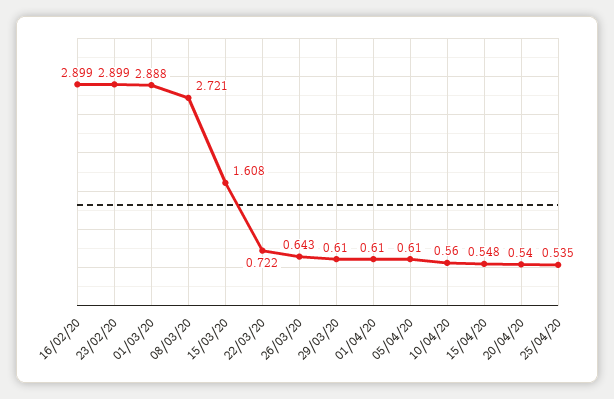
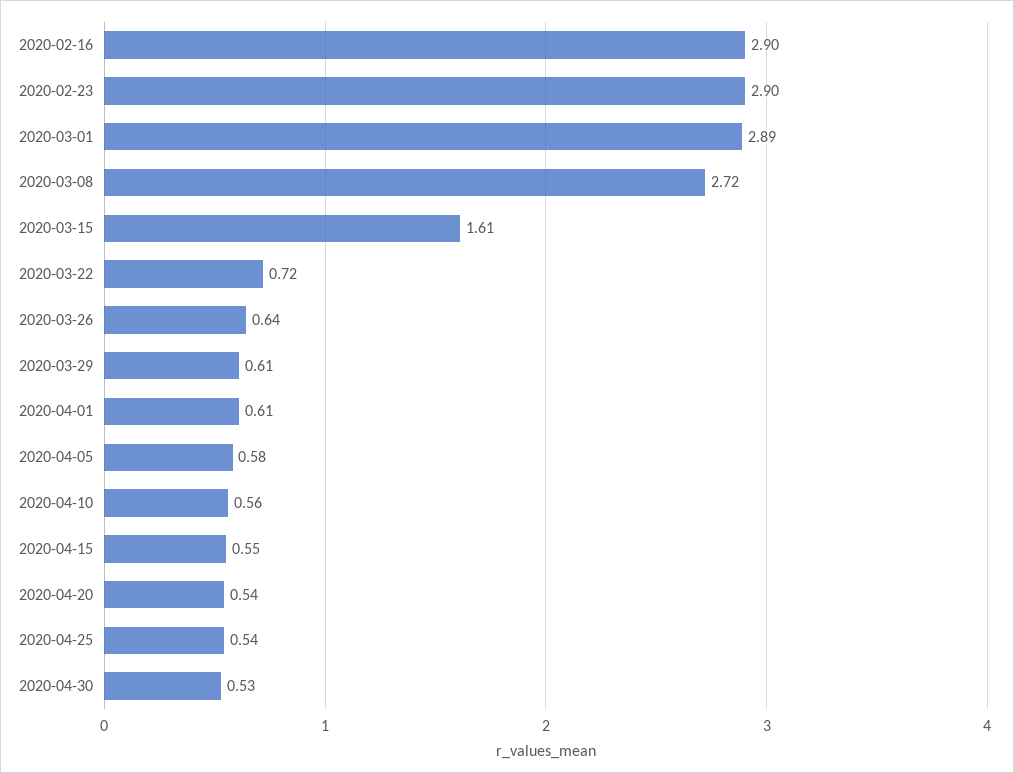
05/04/20: 0.61 -> 0.58
2020-04-30: none -> 0.53

